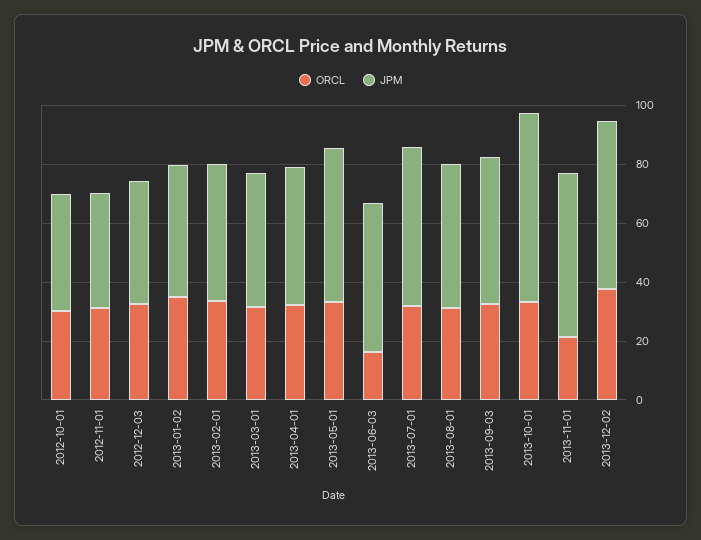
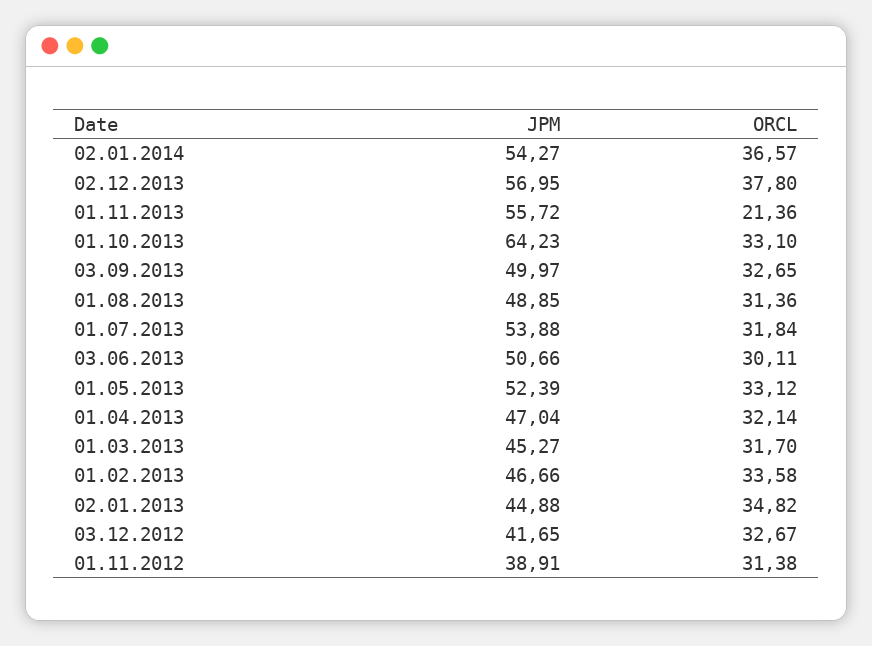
ORCL, 2012-10-01: 30 -> none
JPM, 2012-10-01: 40 -> none
ORCL, 2013-06-03: 15 -> 30.11
JPM, 02.01.2014: none -> 54.27
ORCL, 02.01.2014: none -> 36.57

